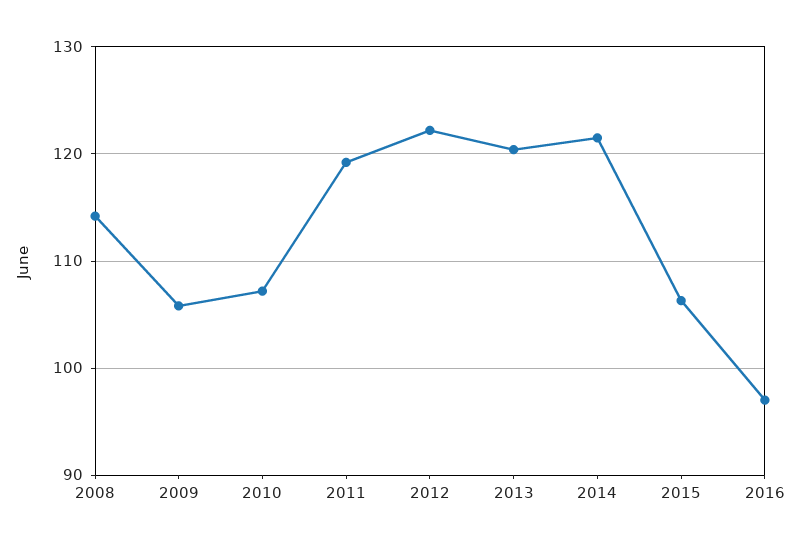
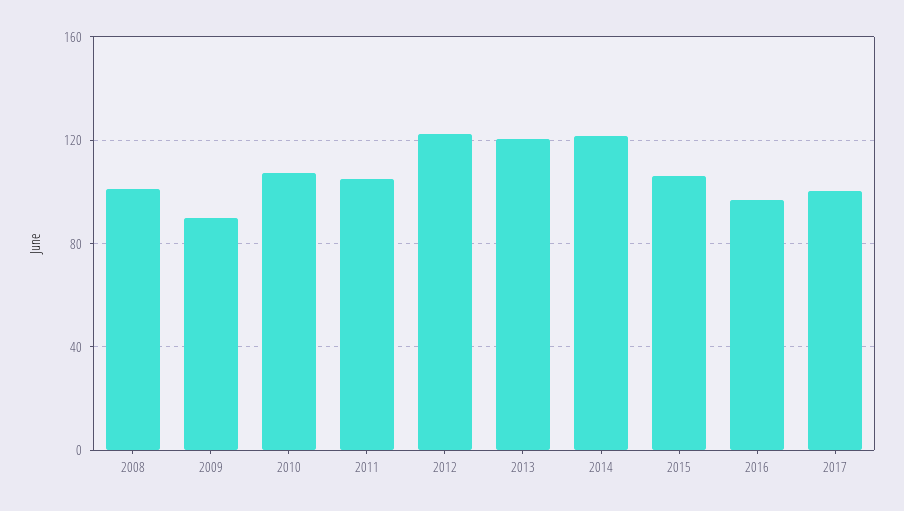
2008: 114 -> 100
2009: 106 -> 90
2011: 119 -> 105
2017: none -> 100

